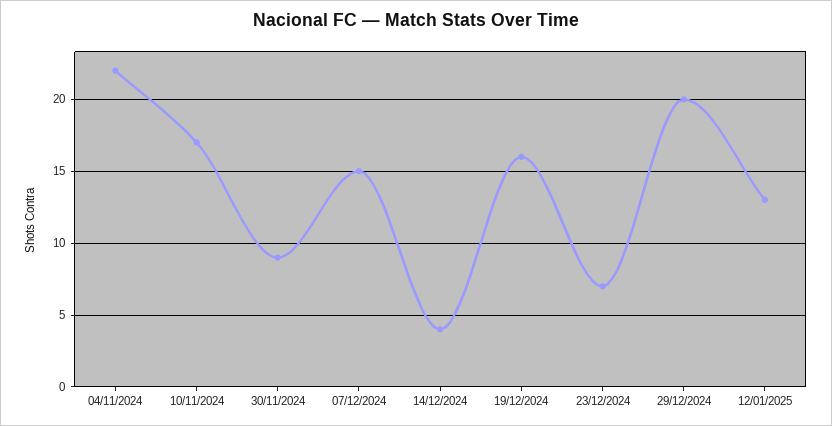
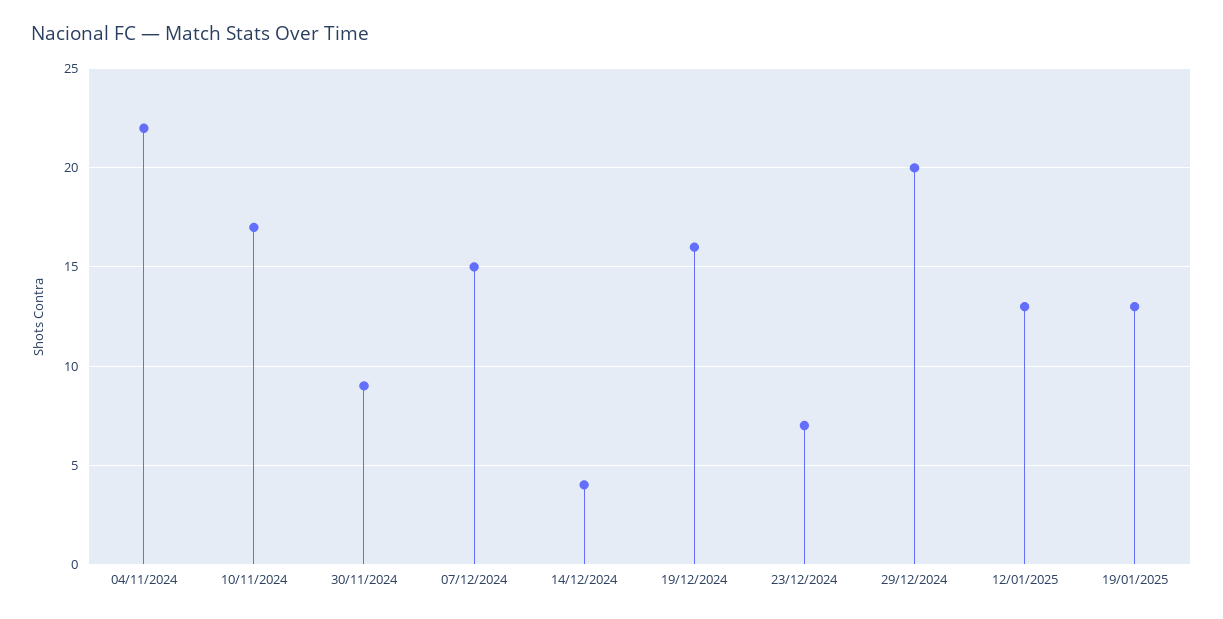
19/01/2025: none -> 13

